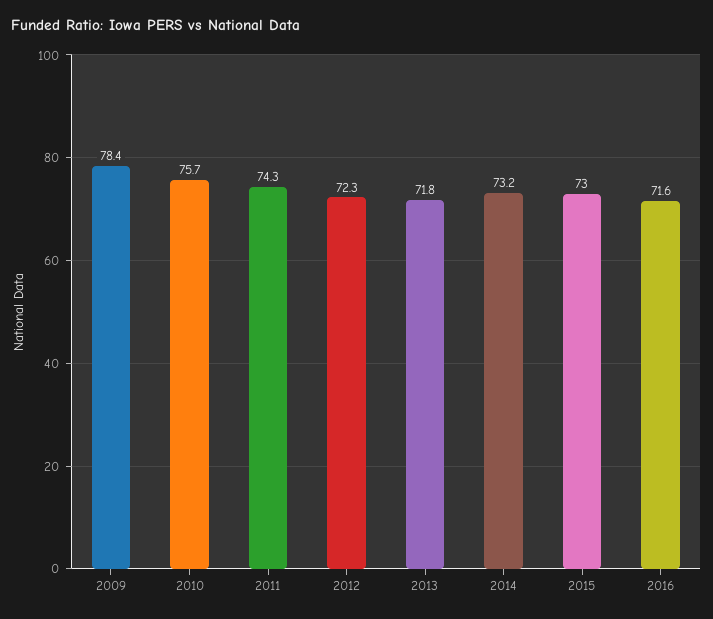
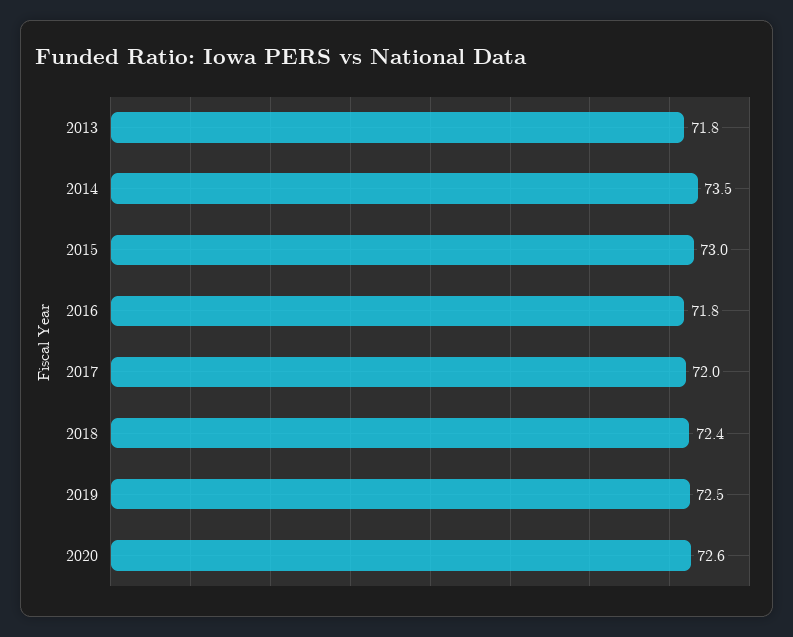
2009: 78.4 -> none
2010: 75.7 -> none
2011: 74.3 -> none
2012: 72.3 -> none
2014: 73.2 -> 73.5
2016: 71.6 -> 71.8
2017: none -> 72
2018: none -> 72.4
2019: none -> 72.5
2020: none -> 72.6

